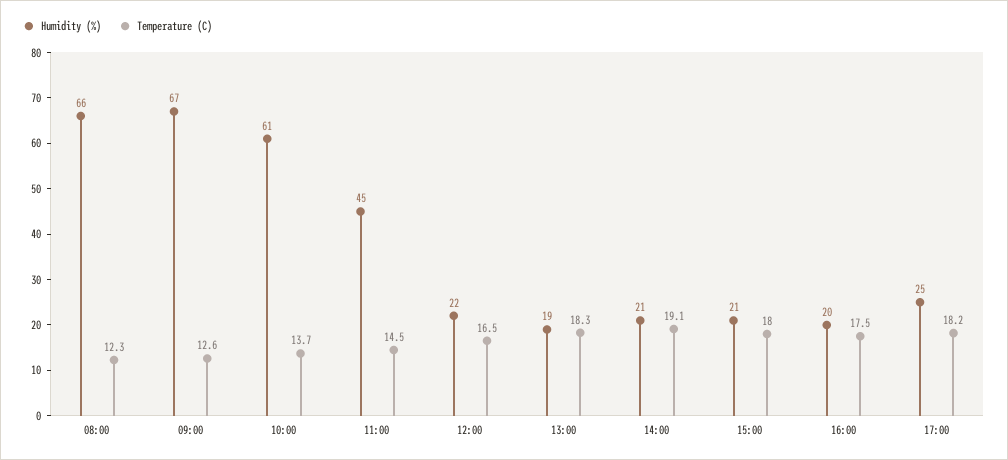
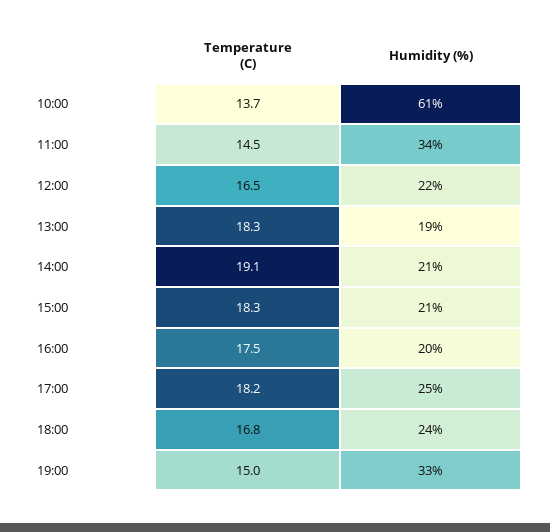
Humidity (%), 08:00: 66 -> none
Temperature (C), 08:00: 12.3 -> none
Humidity (%), 09:00: 67 -> none
Temperature (C), 09:00: 12.6 -> none
Humidity (%), 11:00: 45 -> 34
Temperature (C), 15:00: 18 -> 18.3
Temperature (C), 18:00: none -> 16.8
Humidity (%), 18:00: none -> 24
Temperature (C), 19:00: none -> 15
Humidity (%), 19:00: none -> 33

